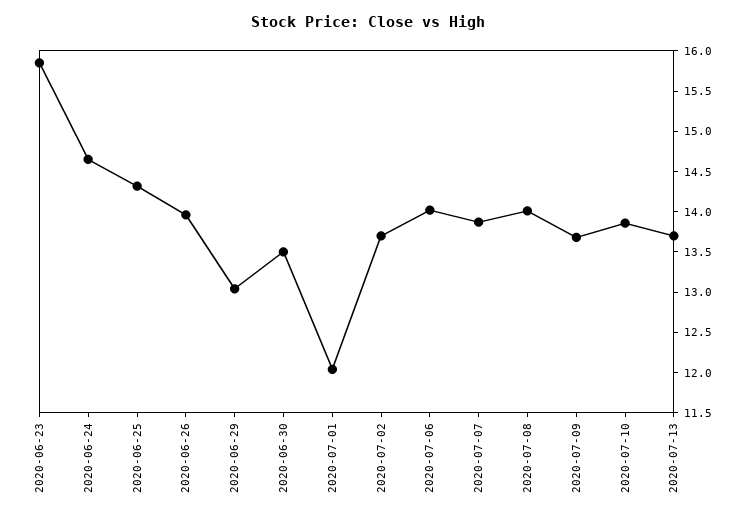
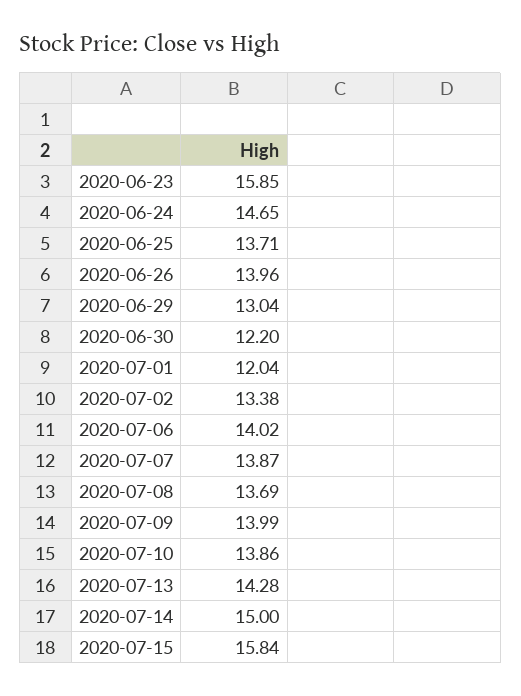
2020-06-25: 14.3 -> 13.71
2020-06-30: 13.5 -> 12.2
2020-07-02: 13.7 -> 13.38
2020-07-08: 14 -> 13.69
2020-07-09: 13.7 -> 13.99
2020-07-13: 13.7 -> 14.28
2020-07-14: none -> 15
2020-07-15: none -> 15.84

